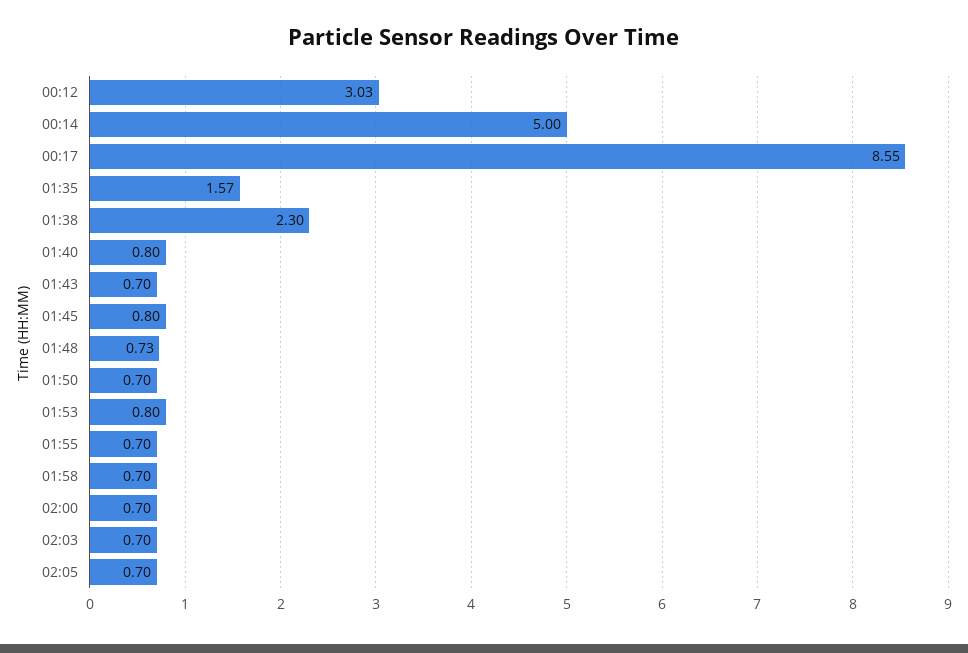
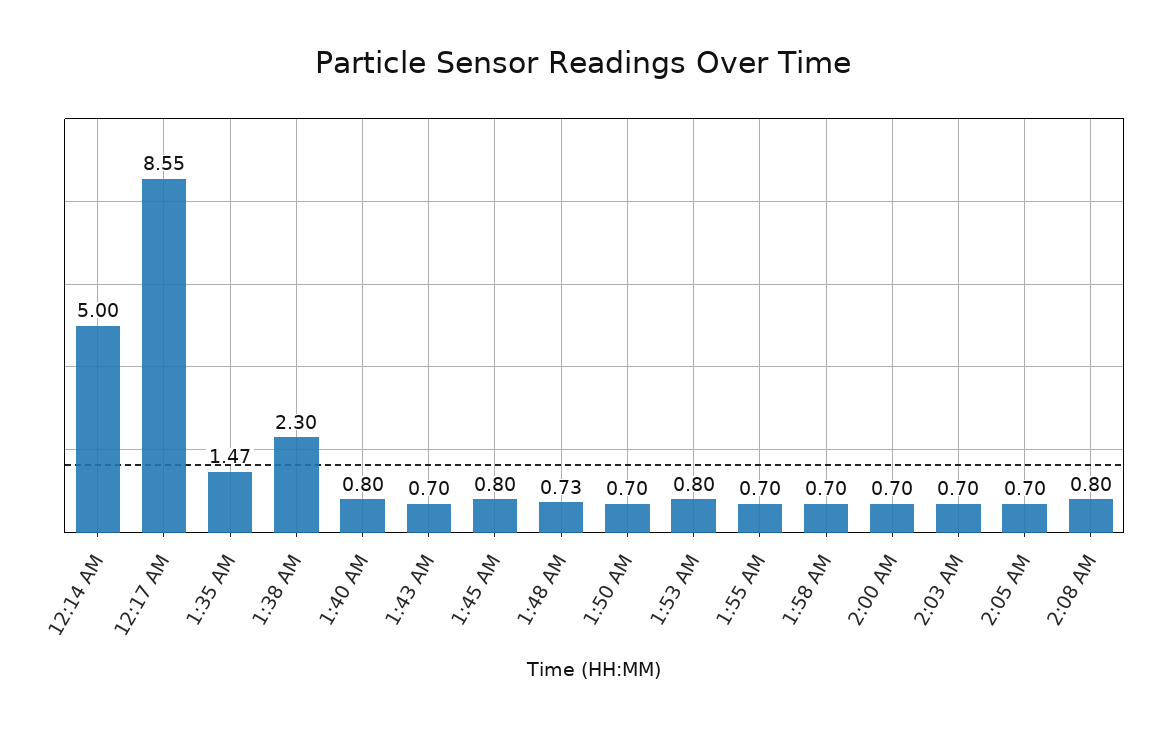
00:12: 3.03 -> none
01:35: 1.57 -> 1.47
2:08 AM: none -> 0.8

